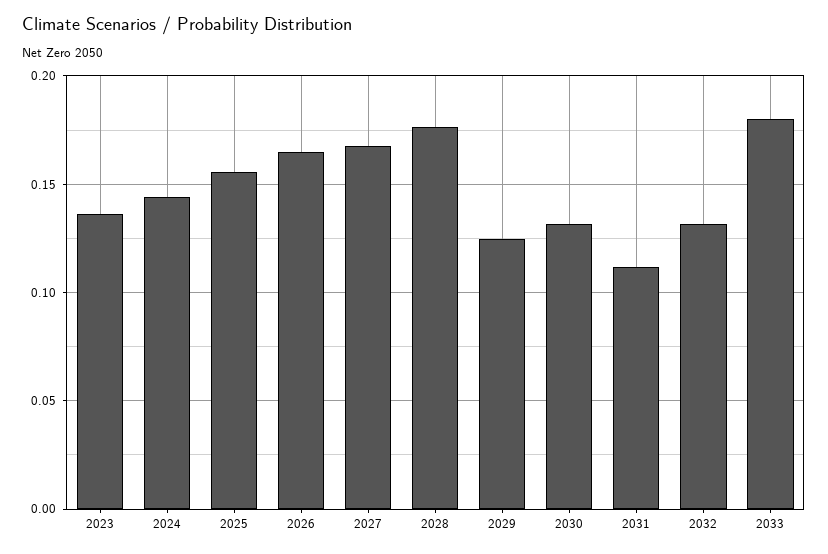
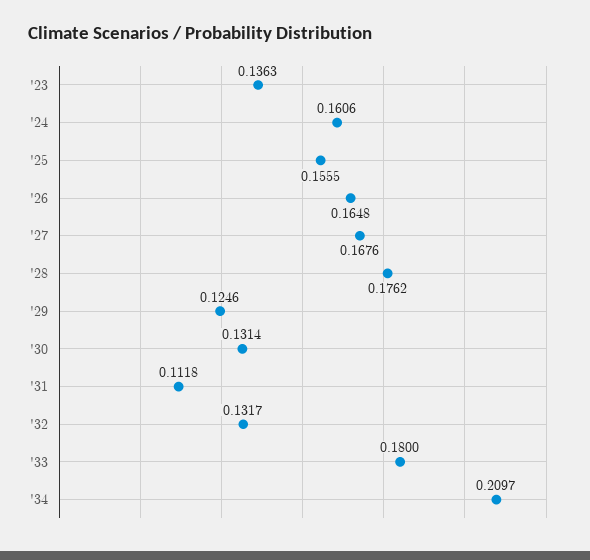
2024: 0.145 -> 0.1606
'34: none -> 0.2097

